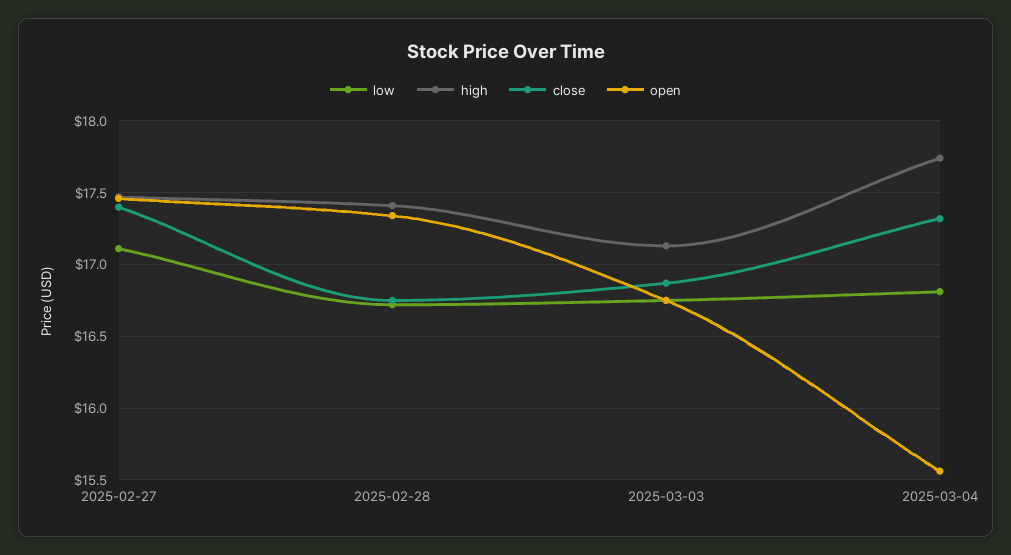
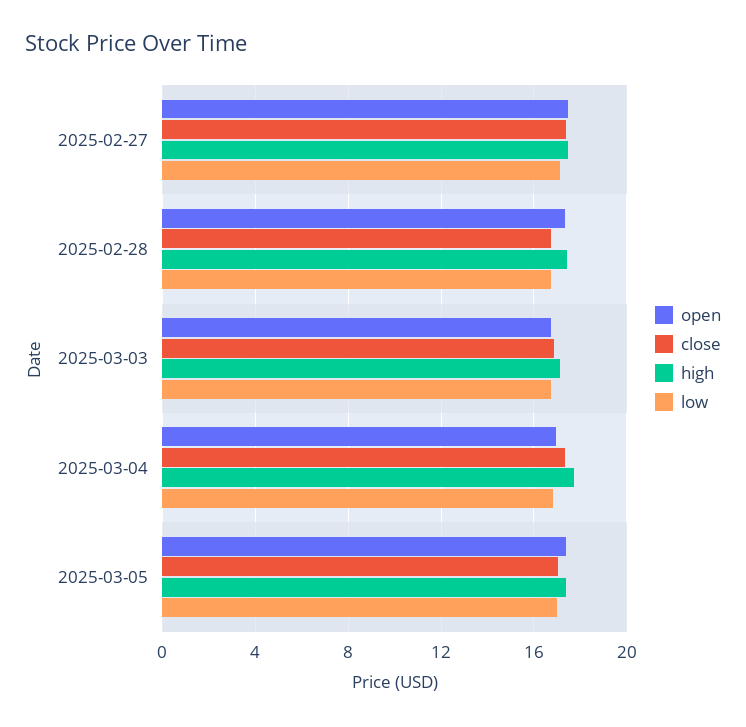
open, 2025-03-04: 15.55 -> 17
open, 2025-03-05: none -> 17.5
close, 2025-03-05: none -> 17
high, 2025-03-05: none -> 17.5
low, 2025-03-05: none -> 17

